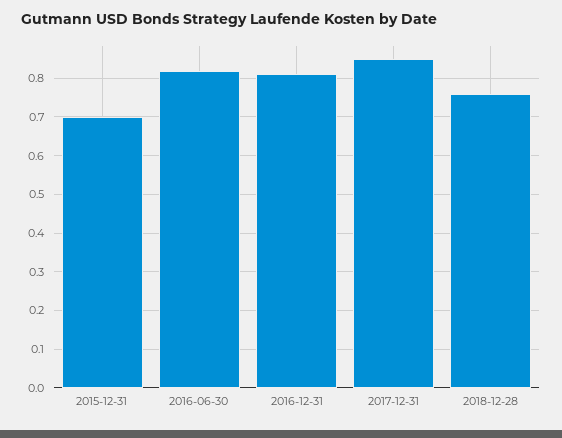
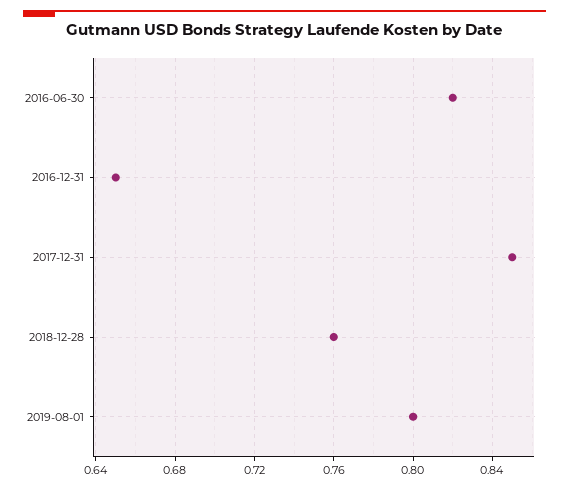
2015-12-31: 0.7 -> none
2016-12-31: 0.8 -> 0.65
2019-08-01: none -> 0.8

